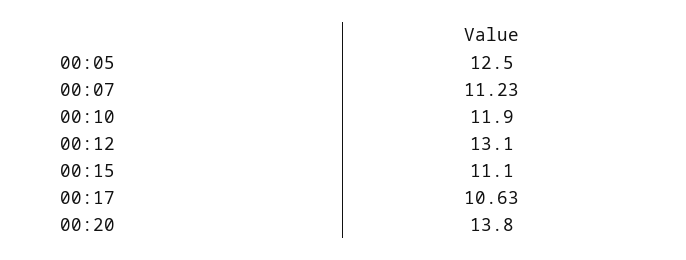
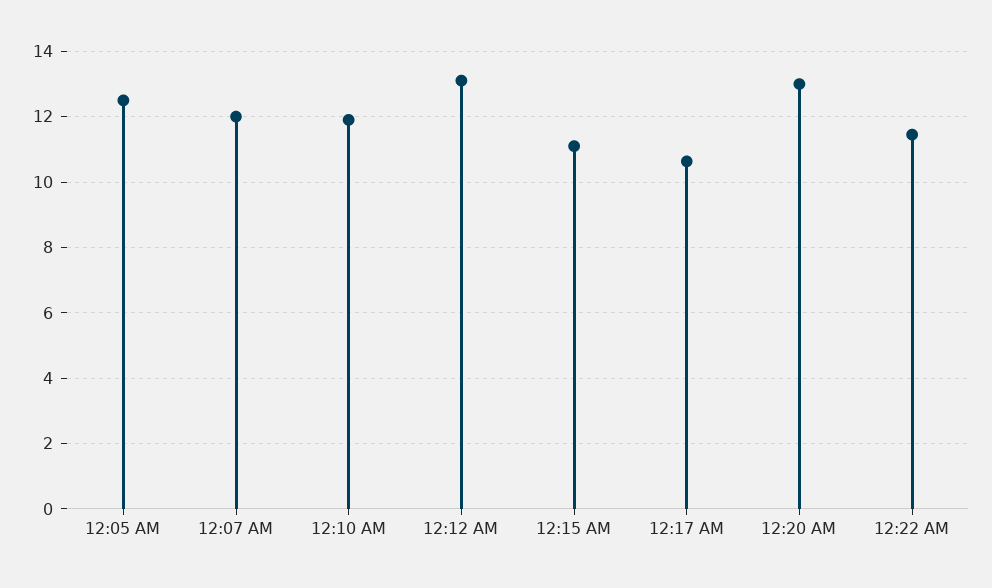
00:07: 11.23 -> 12
00:20: 13.8 -> 13
12:22 AM: none -> 11.4

